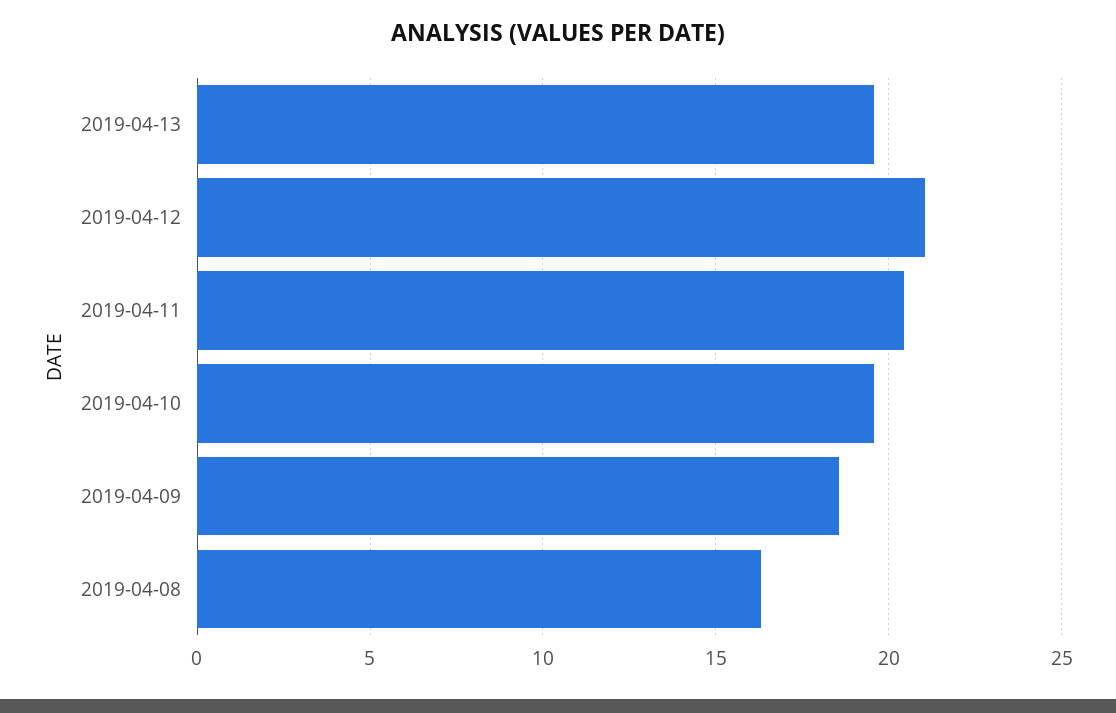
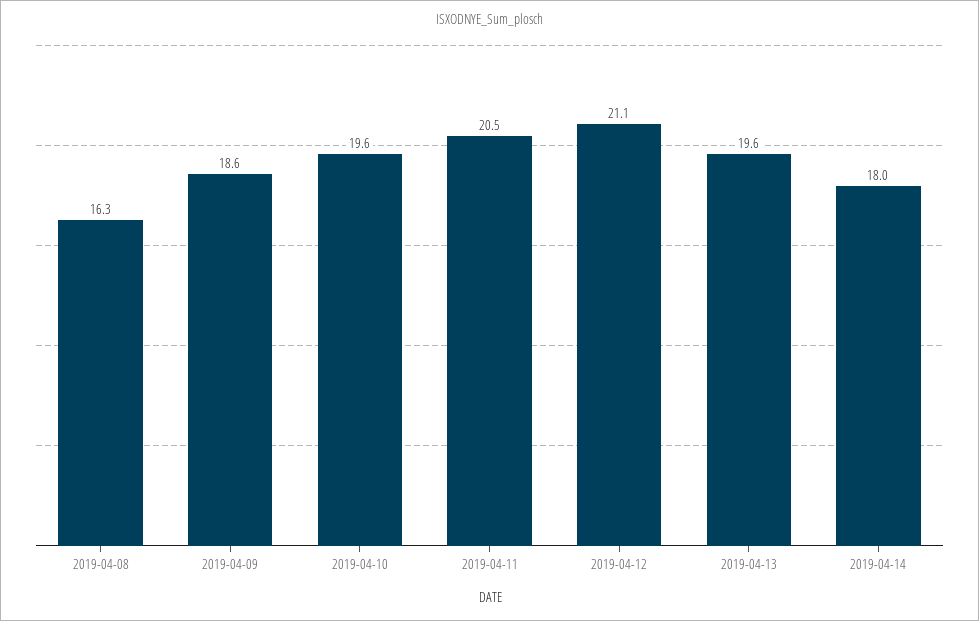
2019-04-14: none -> 18

